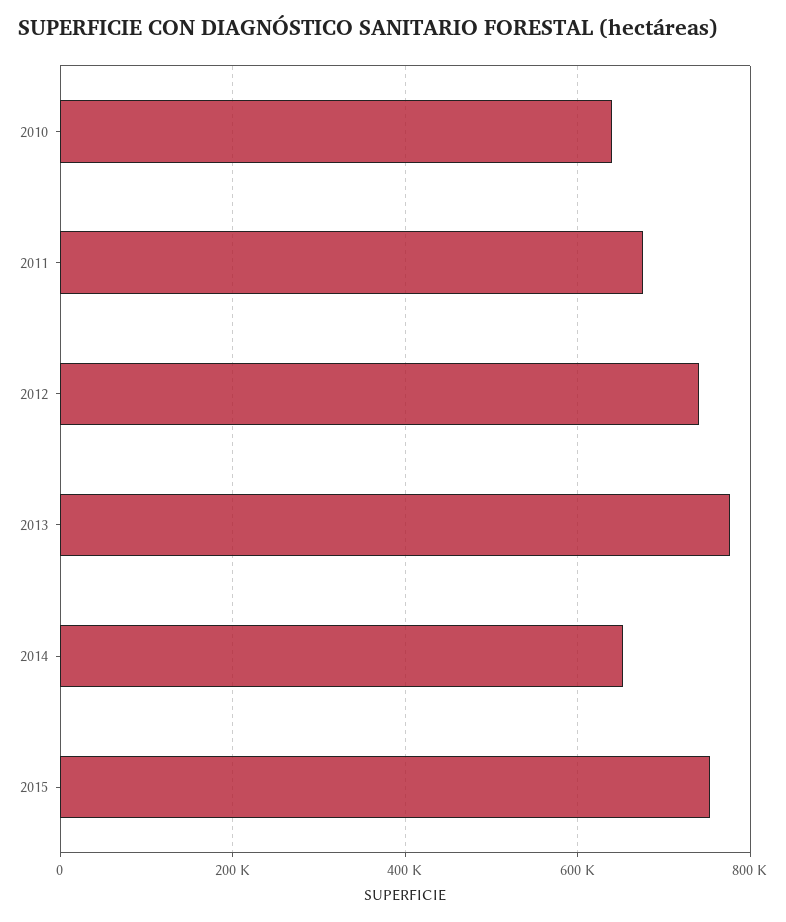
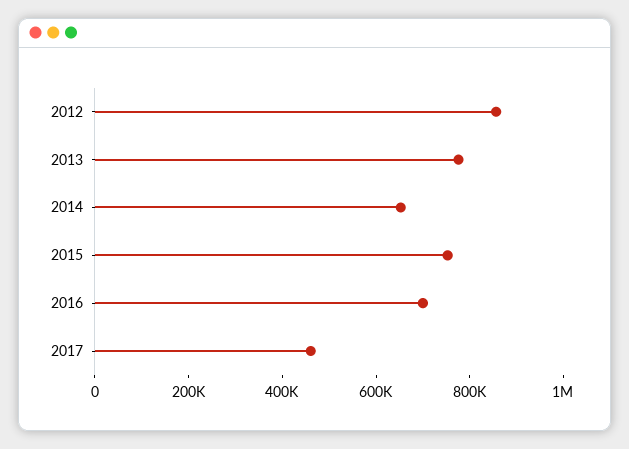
2010: 640000 -> none
2011: 680000 -> none
2012: 740000 -> 850000
2016: none -> 700000
2017: none -> 450000

